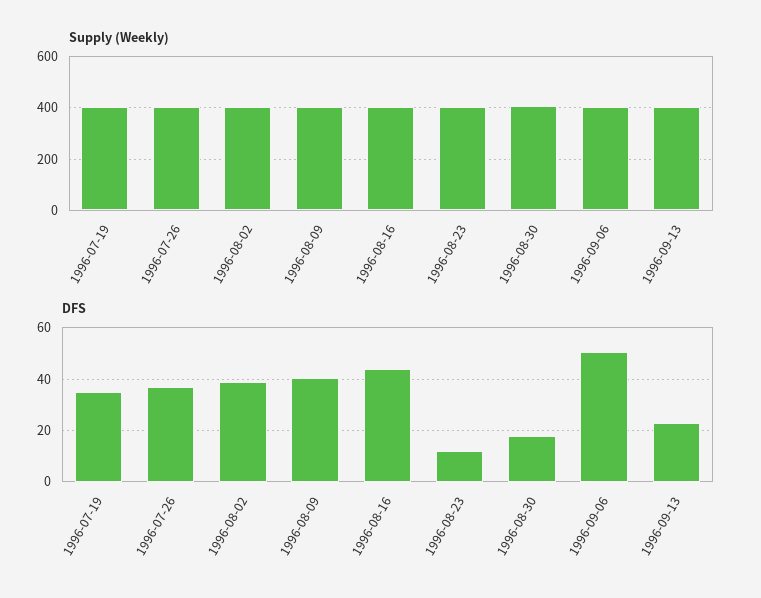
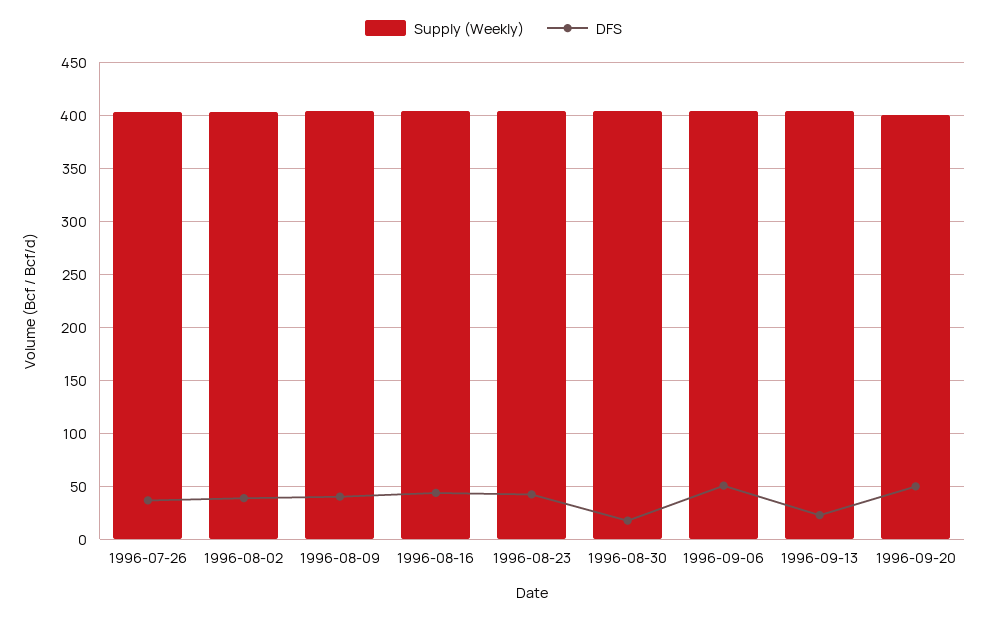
Supply (Weekly), 1996-07-19: 400 -> none
DFS, 1996-07-19: 35 -> none
DFS, 1996-08-23: 12.5 -> 40
Supply (Weekly), 1996-09-20: none -> 400
DFS, 1996-09-20: none -> 50

